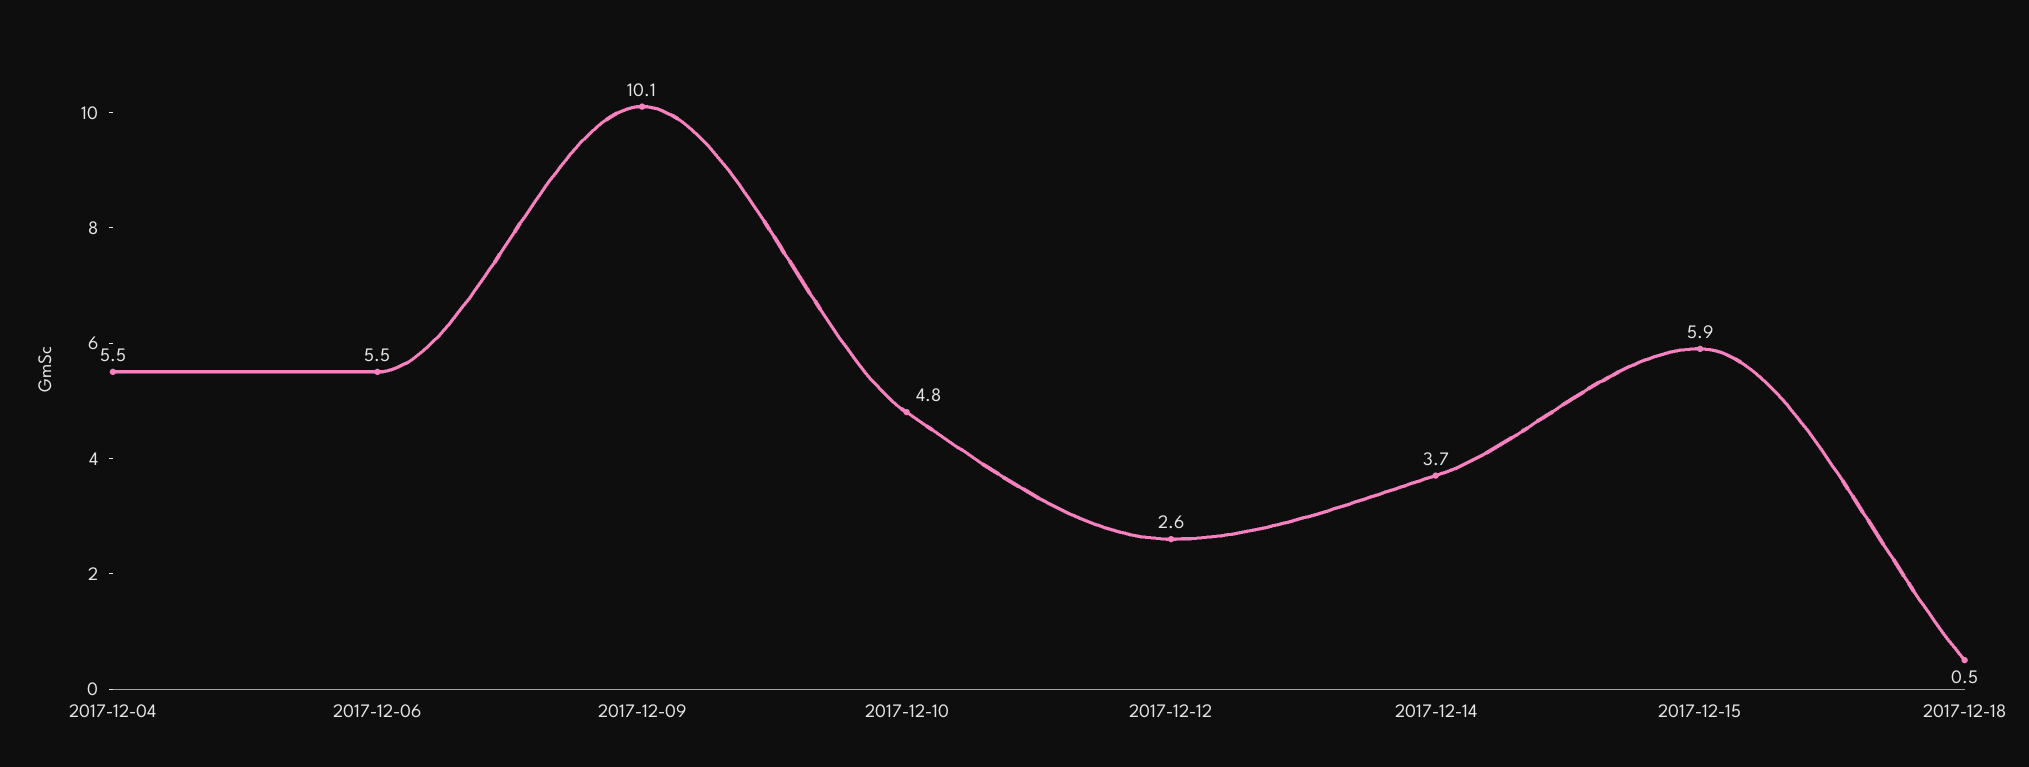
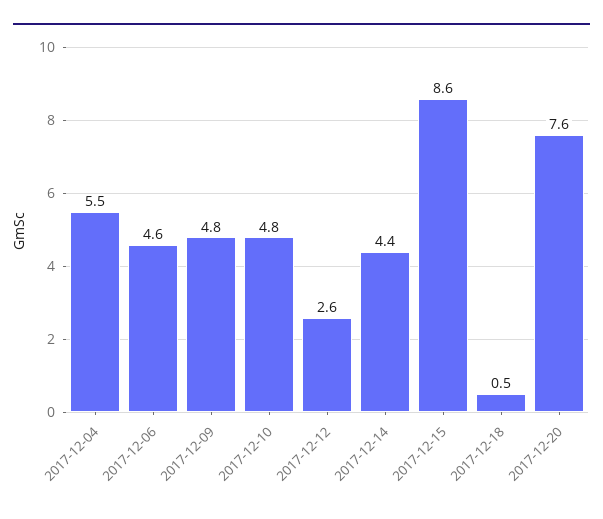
2017-12-06: 5.5 -> 4.6
2017-12-09: 10.1 -> 4.8
2017-12-14: 3.7 -> 4.4
2017-12-15: 5.9 -> 8.6
2017-12-20: none -> 7.6

